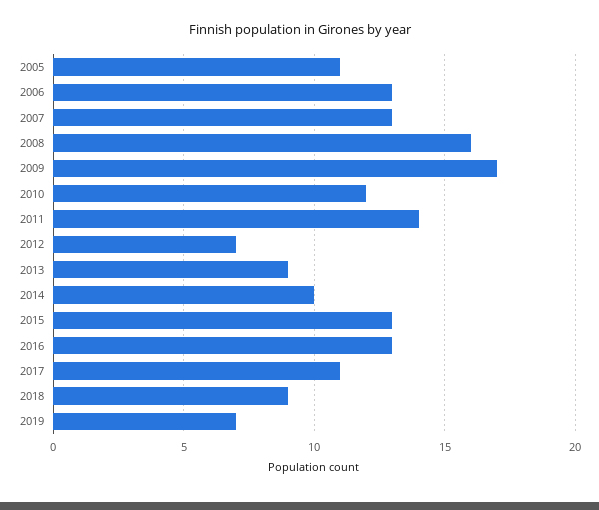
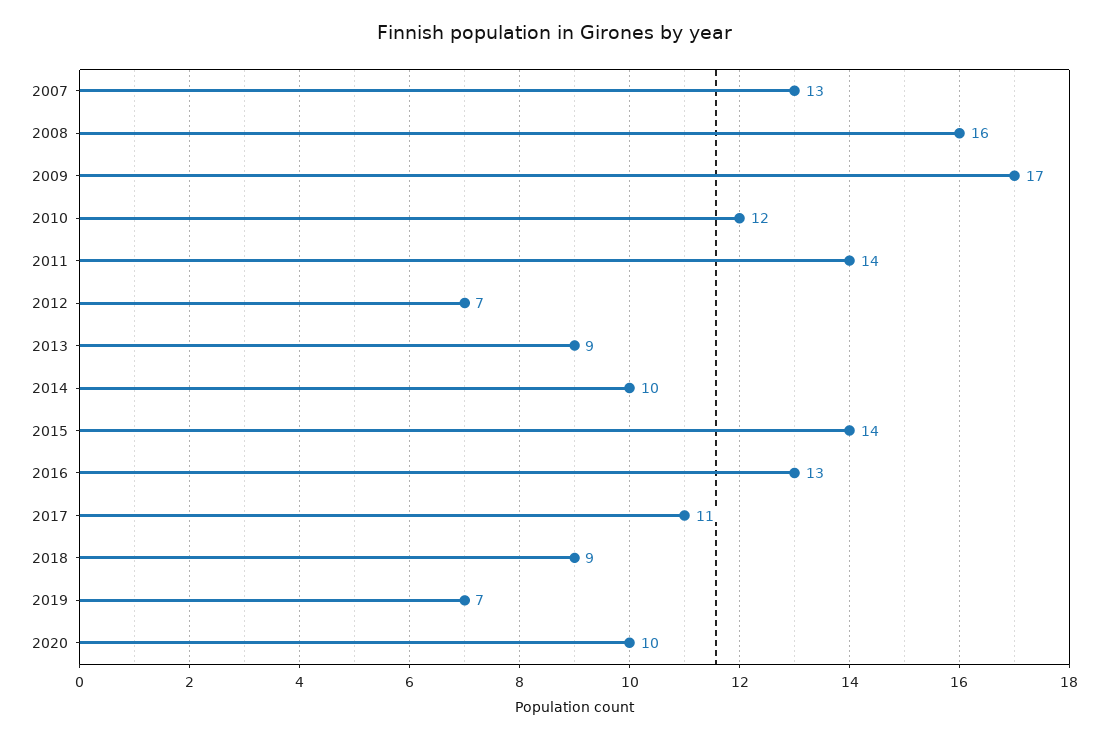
2005: 11 -> none
2006: 13 -> none
2015: 13 -> 14
2020: none -> 10

